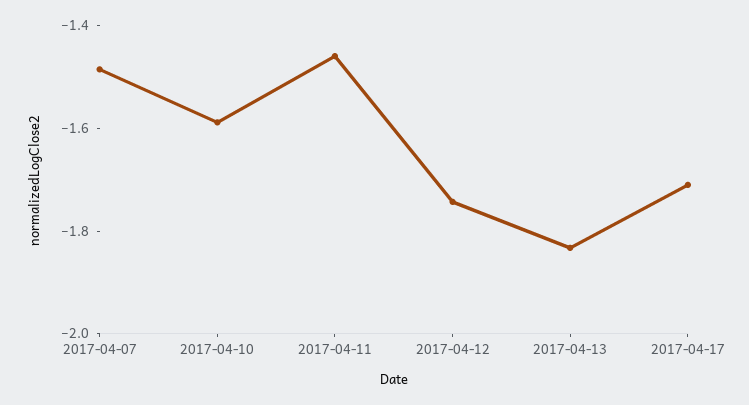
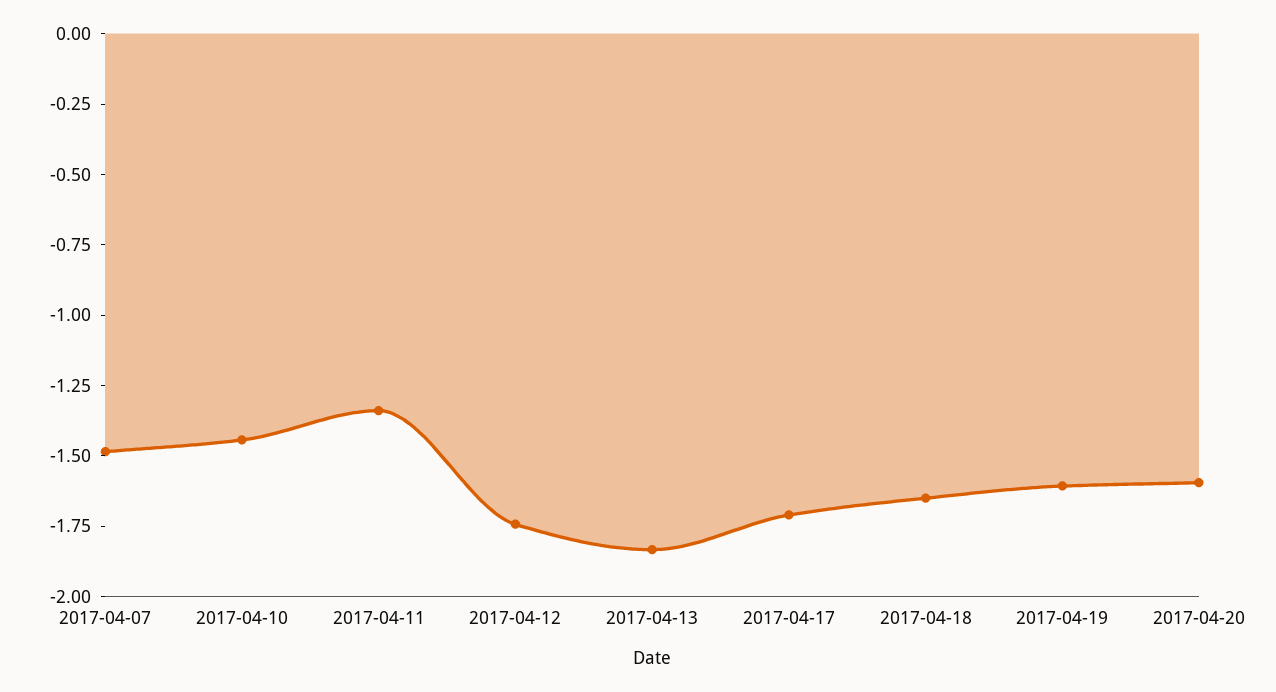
2017-04-10: -1.6 -> -1.45
2017-04-11: -1.45 -> -1.35
2017-04-18: none -> -1.65
2017-04-19: none -> -1.6
2017-04-20: none -> -1.6

